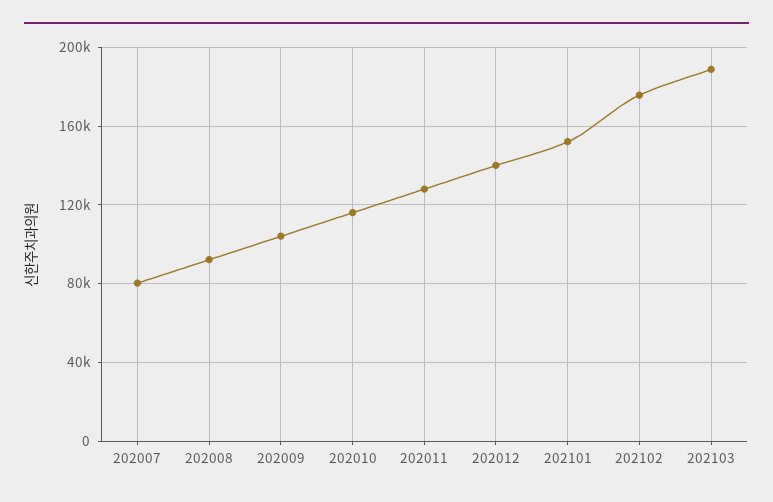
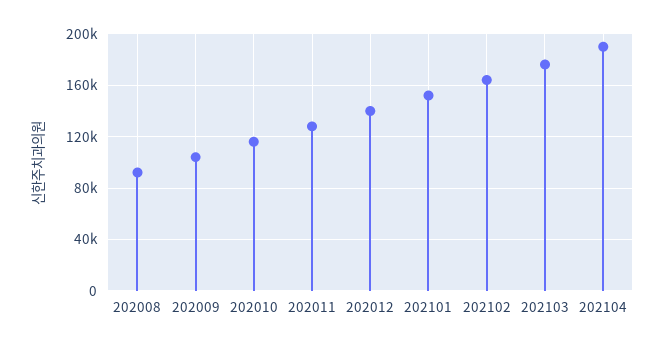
202007: 80000 -> none
202102: 175000 -> 165000
202103: 190000 -> 175000
202104: none -> 190000

